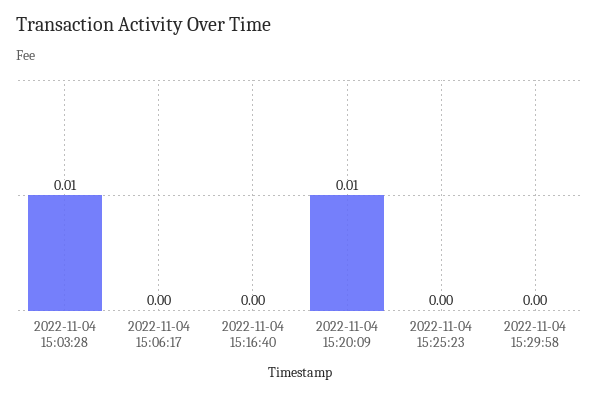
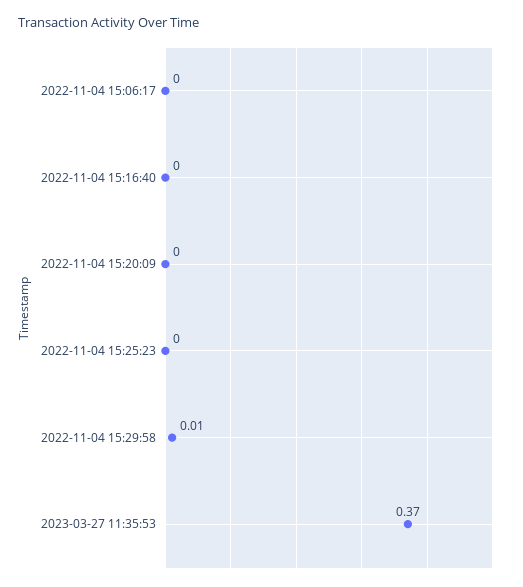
2022-11-04 15:03:28: 0.01 -> none
2022-11-04 15:20:09: 0.01 -> 0
2022-11-04 15:29:58: 0 -> 0.01
2023-03-27 11:35:53: none -> 0.37

